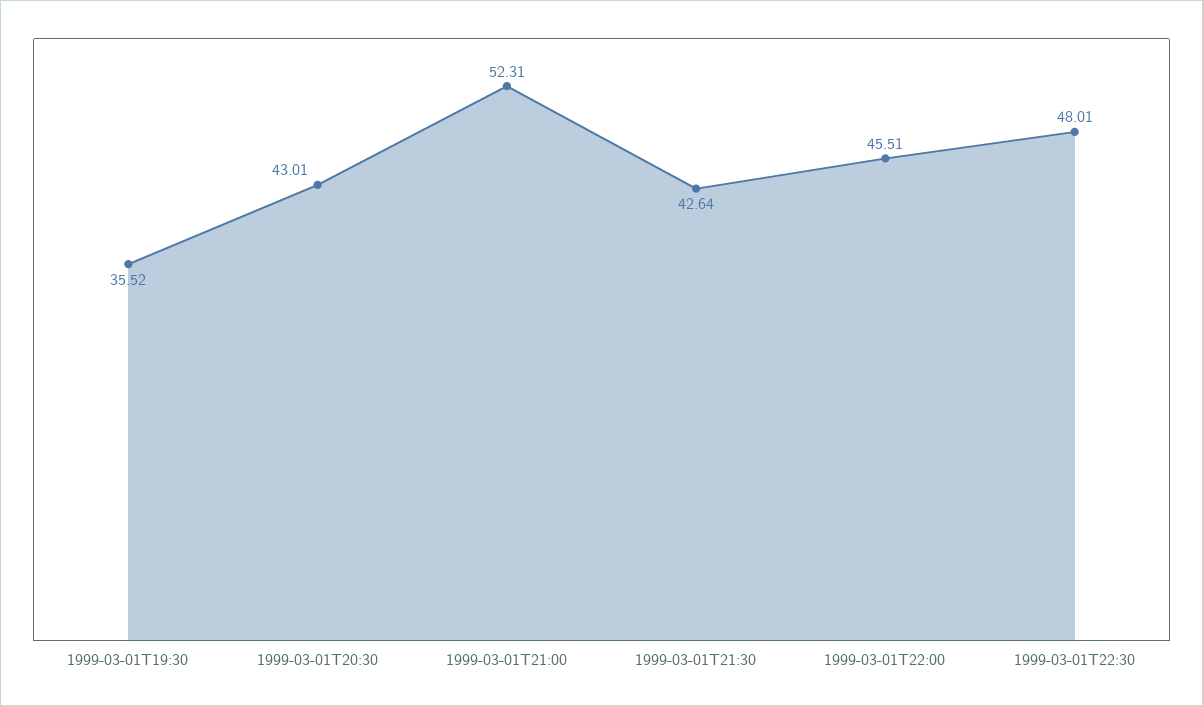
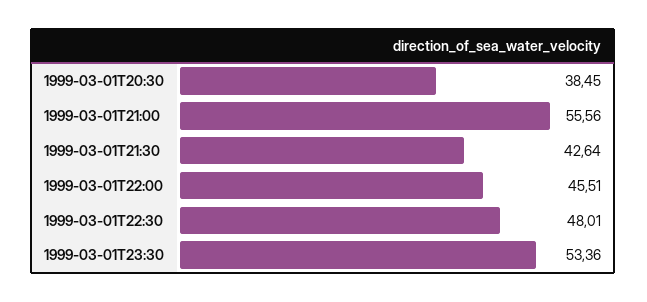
1999-03-01T19:30: 35.52 -> none
1999-03-01T20:30: 43.01 -> 38.45
1999-03-01T21:00: 52.31 -> 55.56
1999-03-01T23:30: none -> 53.36

